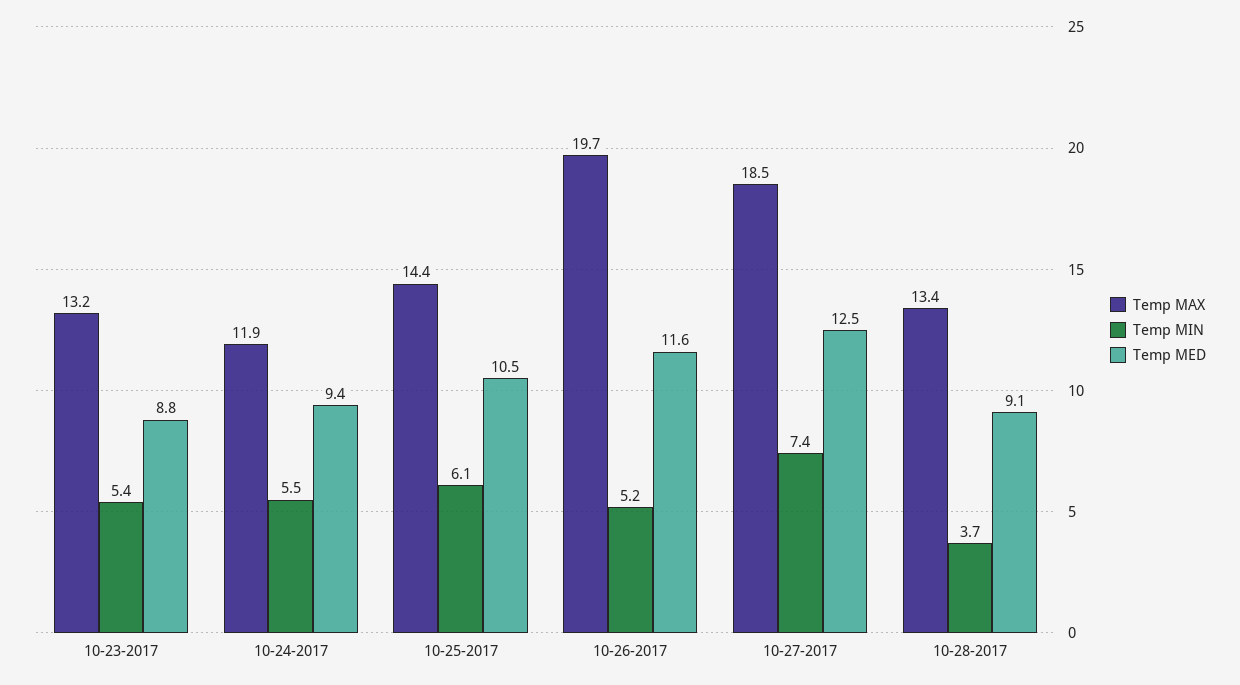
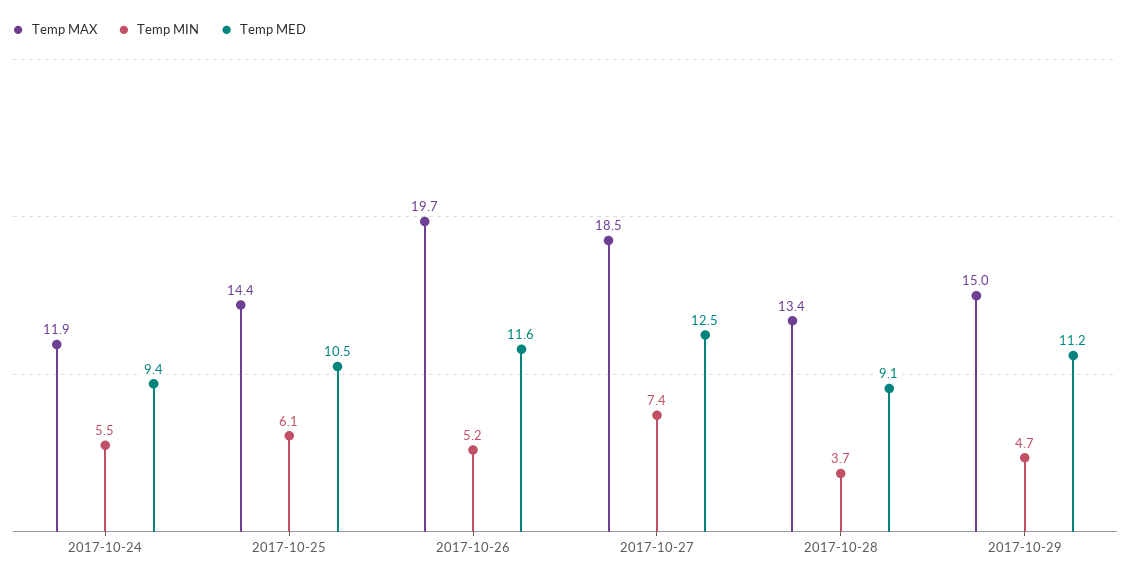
Temp MAX, 10-23-2017: 13.2 -> none
Temp MIN, 10-23-2017: 5.4 -> none
Temp MED, 10-23-2017: 8.8 -> none
Temp MAX, 2017-10-29: none -> 15
Temp MIN, 2017-10-29: none -> 4.7
Temp MED, 2017-10-29: none -> 11.2

